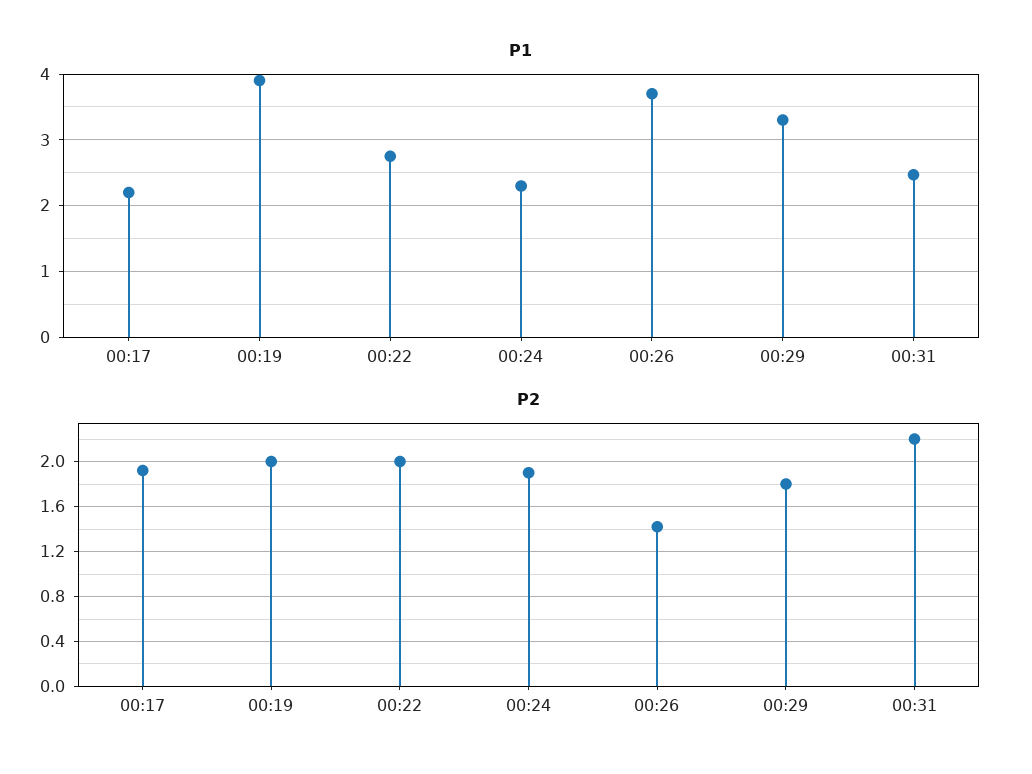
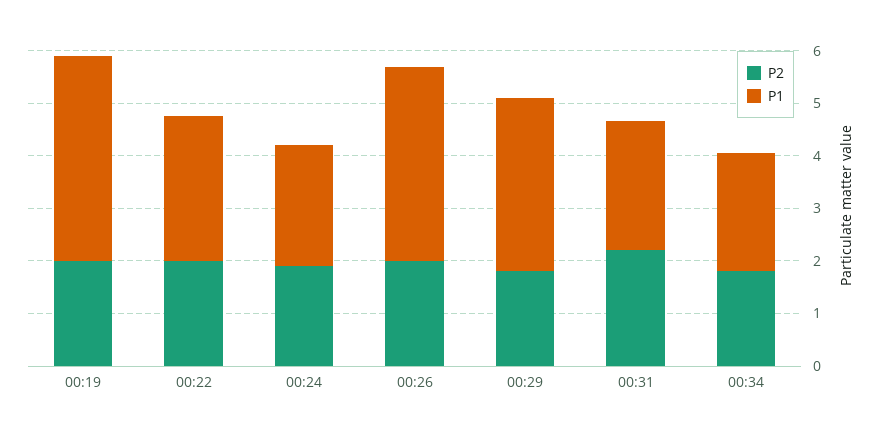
P1, 00:17: 2.2 -> none
P2, 00:17: 1.9 -> none
P2, 00:26: 1.4 -> 2
P2, 00:34: none -> 1.8
P1, 00:34: none -> 2.2

